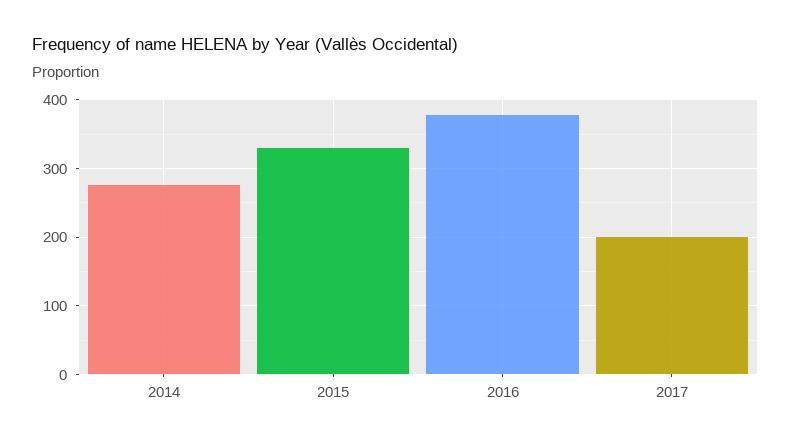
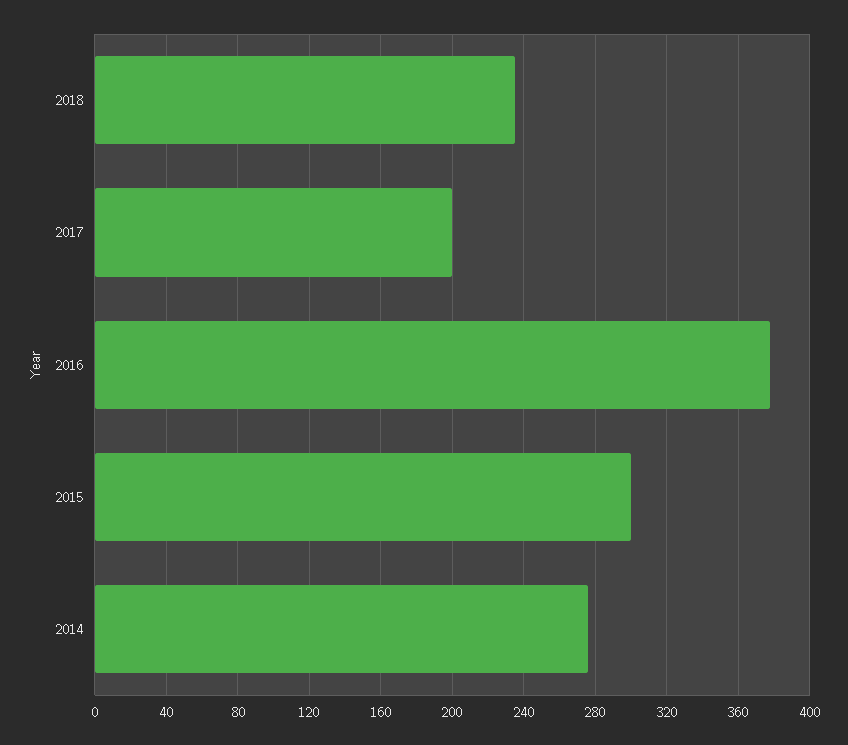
2015: 330 -> 300
2018: none -> 235

